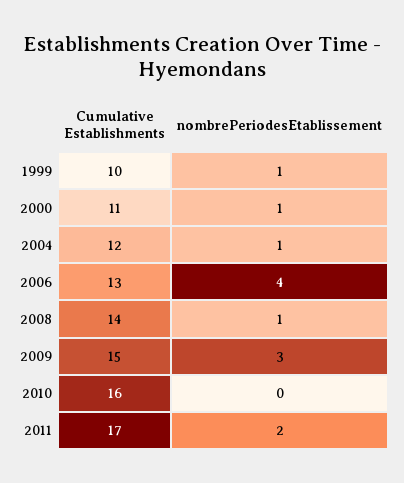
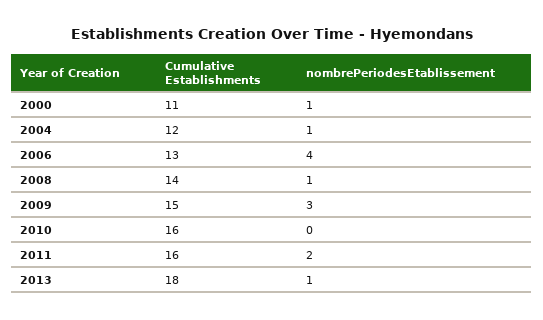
Cumulative Establishments, 1999: 10 -> none
nombrePeriodesEtablissement, 1999: 1 -> none
Cumulative Establishments, 2011: 17 -> 16
Cumulative Establishments, 2013: none -> 18
nombrePeriodesEtablissement, 2013: none -> 1

